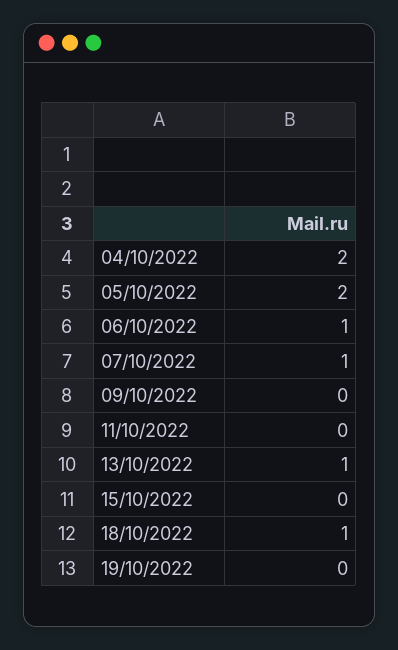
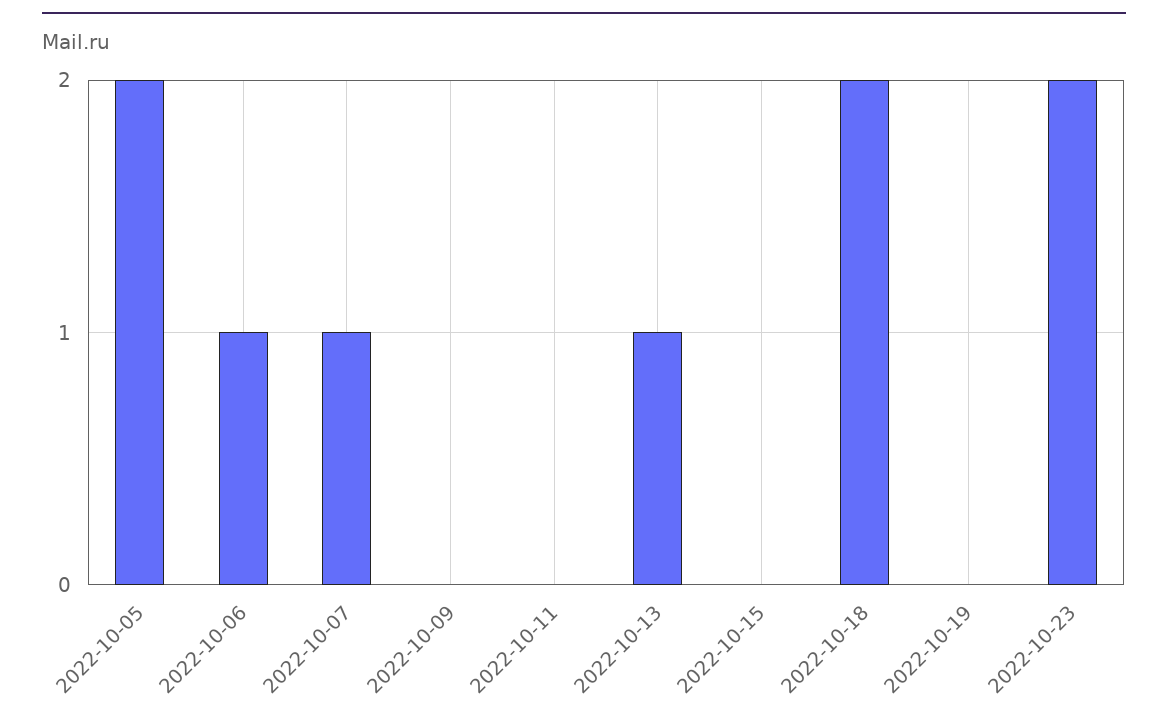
04/10/2022: 2 -> none
18/10/2022: 1 -> 2
2022-10-23: none -> 2

